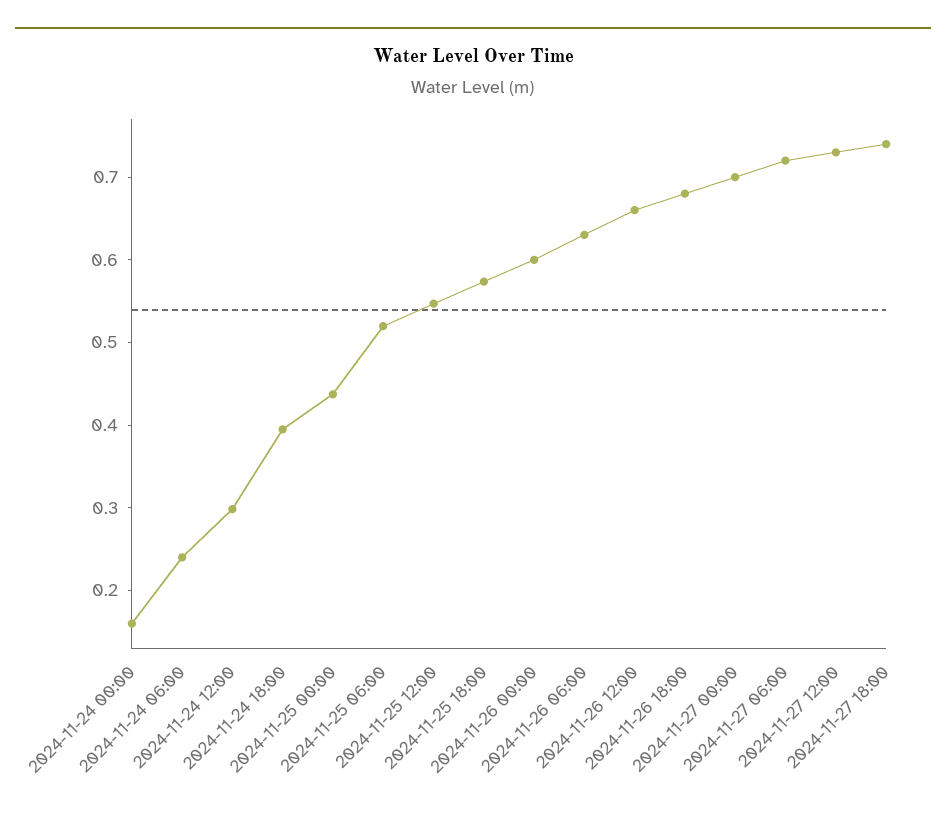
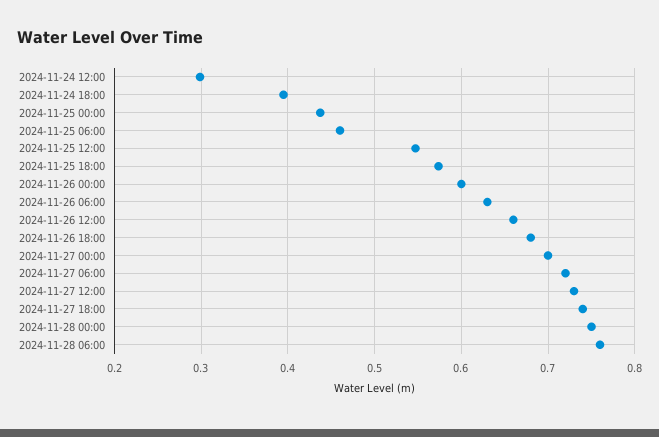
2024-11-24 00:00: 0.16 -> none
2024-11-24 06:00: 0.24 -> none
2024-11-25 06:00: 0.52 -> 0.46
2024-11-28 00:00: none -> 0.75
2024-11-28 06:00: none -> 0.76

